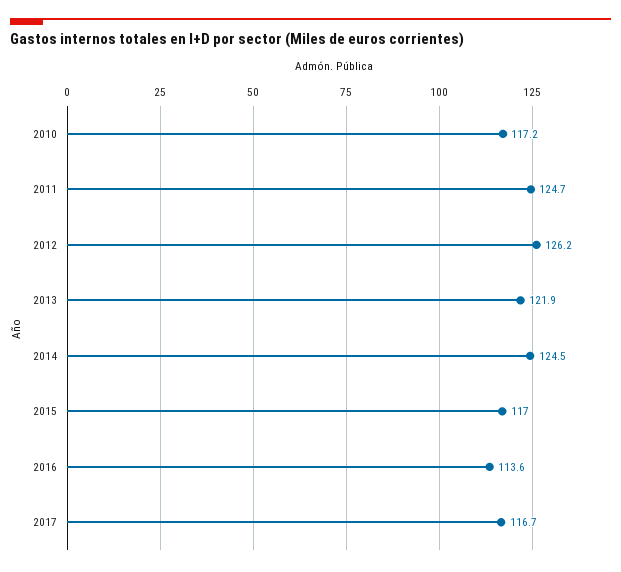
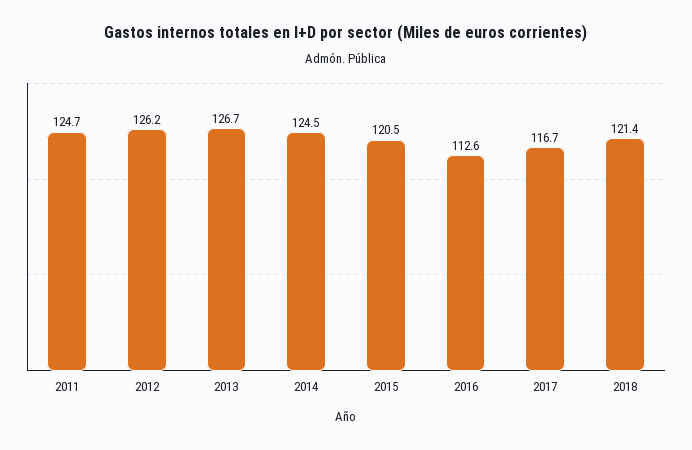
2010: 117.2 -> none
2013: 121.9 -> 126.7
2015: 117 -> 120.5
2016: 113.6 -> 112.6
2018: none -> 121.4

